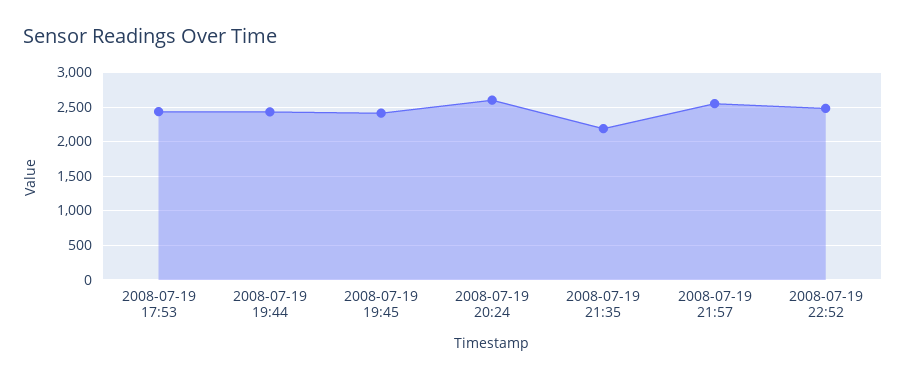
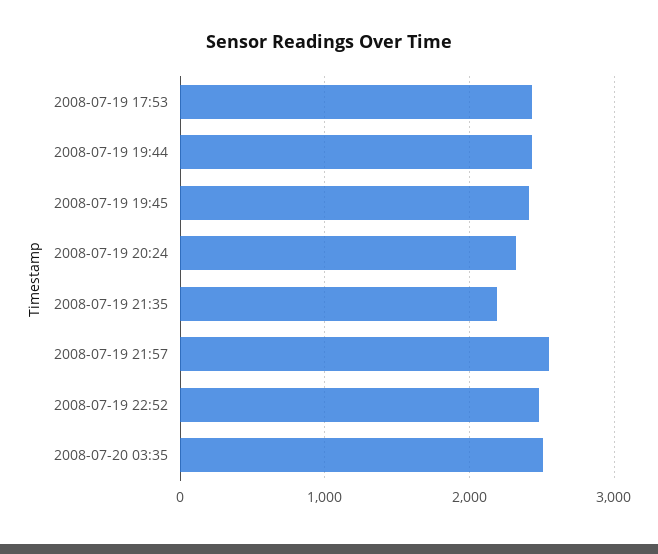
2008-07-19 20:24: 2600 -> 2300
2008-07-20 03:35: none -> 2500

